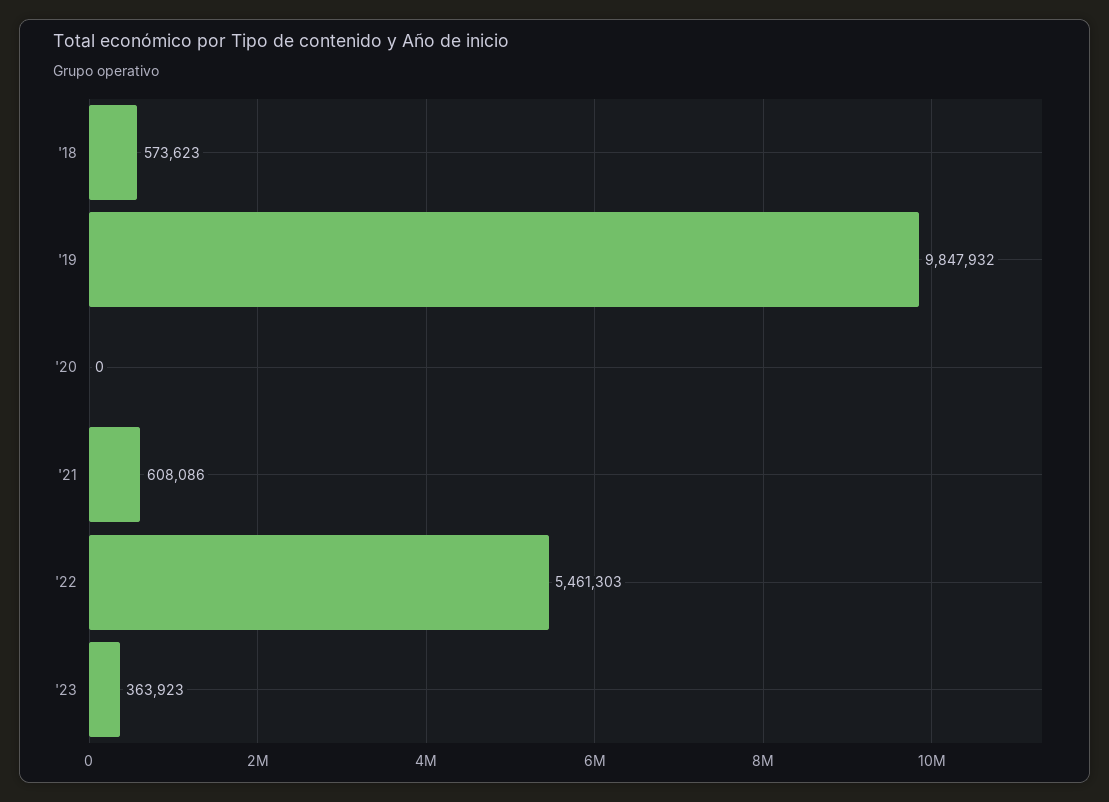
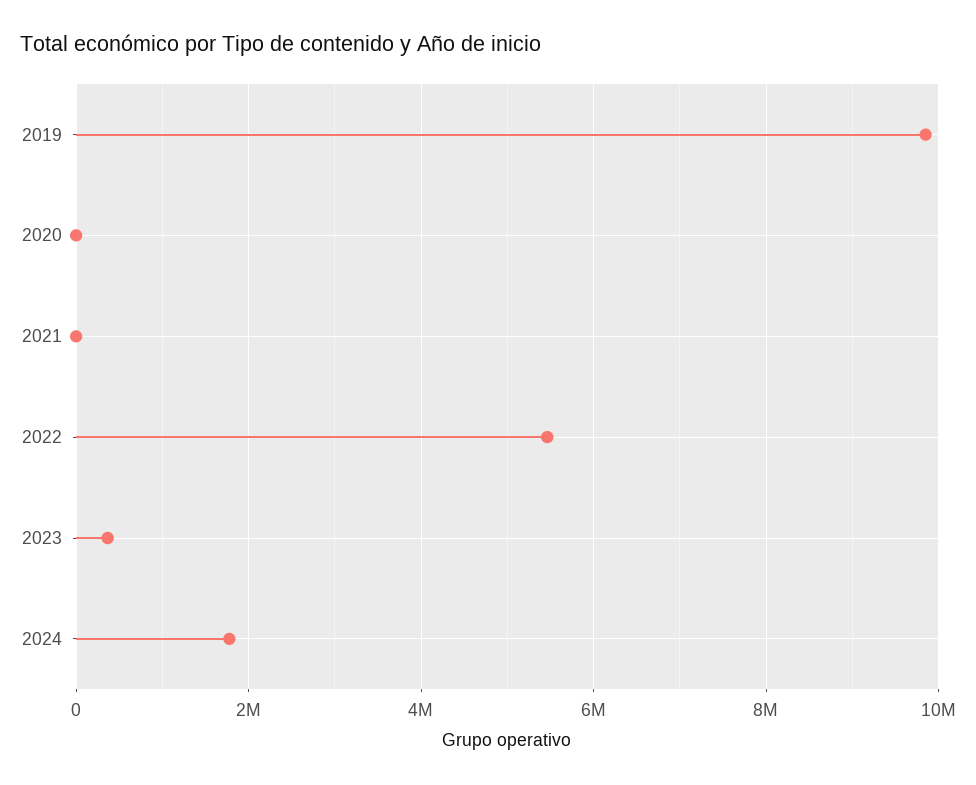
'18: 573623 -> none
'21: 608086 -> 0
2024: none -> 1800000

